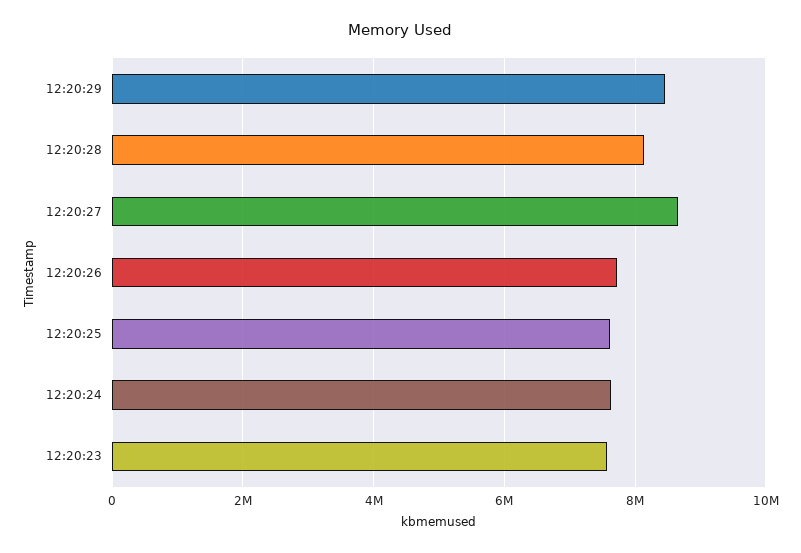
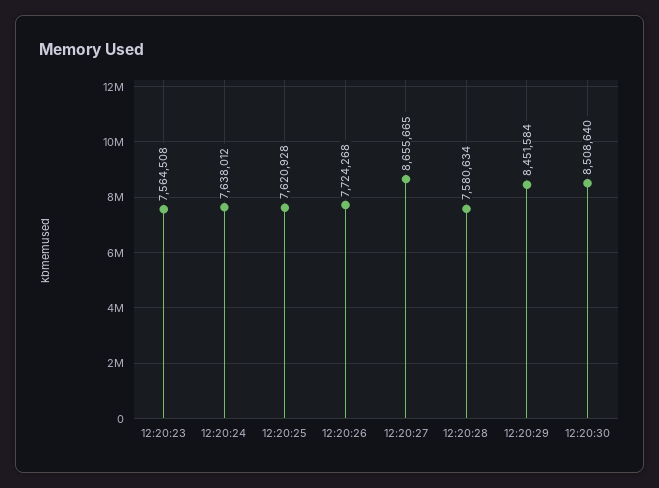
12:20:28: 8200000 -> 7580634
12:20:30: none -> 8508640

